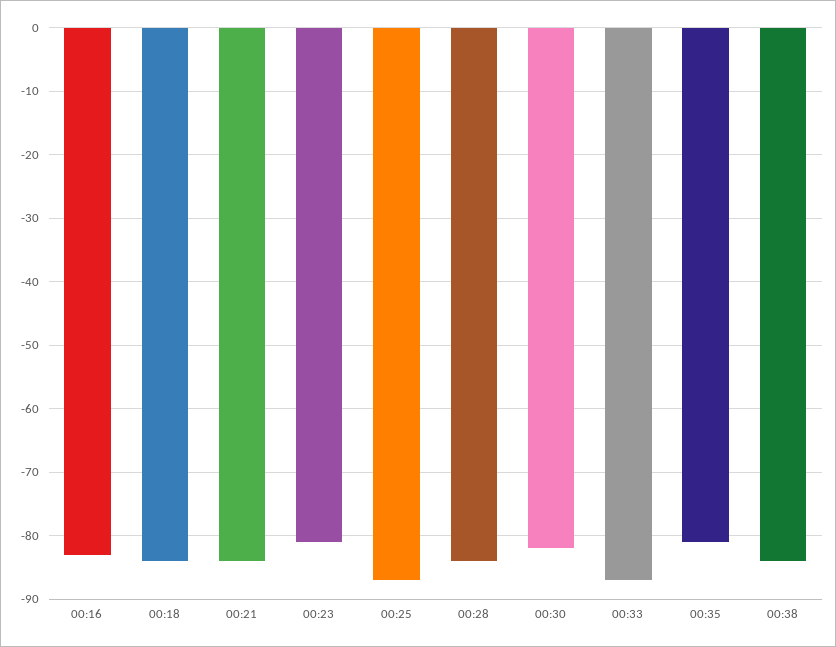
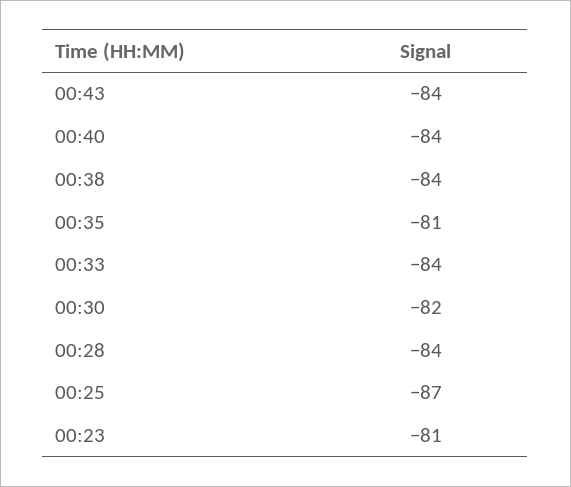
00:16: -83 -> none
00:18: -84 -> none
00:21: -84 -> none
00:33: -87 -> -84
00:43: none -> -84
00:40: none -> -84

